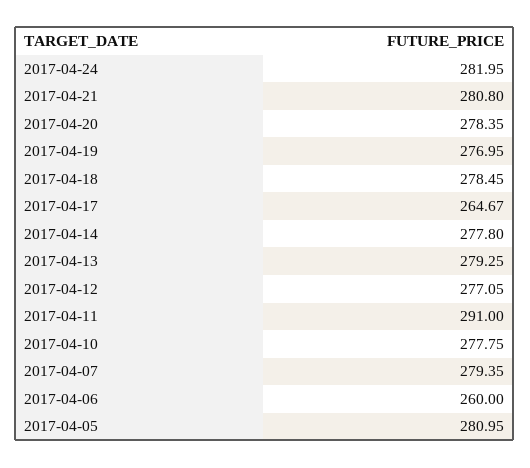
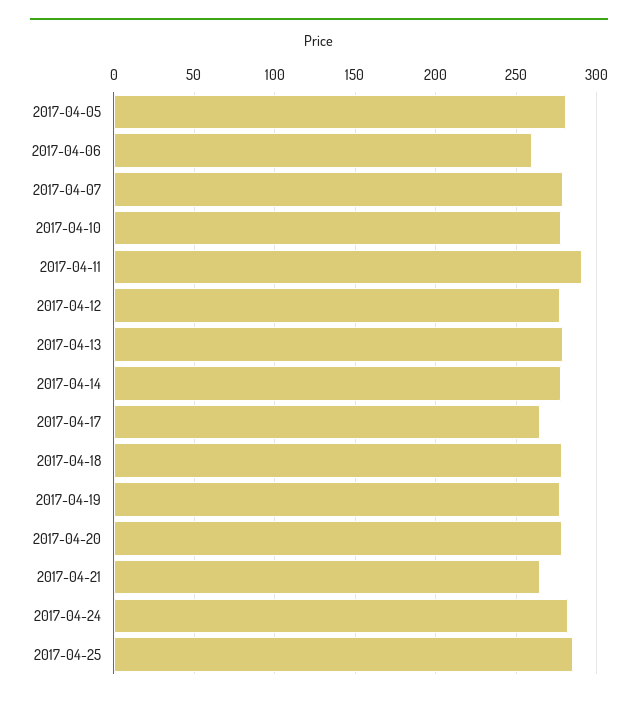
2017-04-21: 280.8 -> 265
2017-04-25: none -> 285

